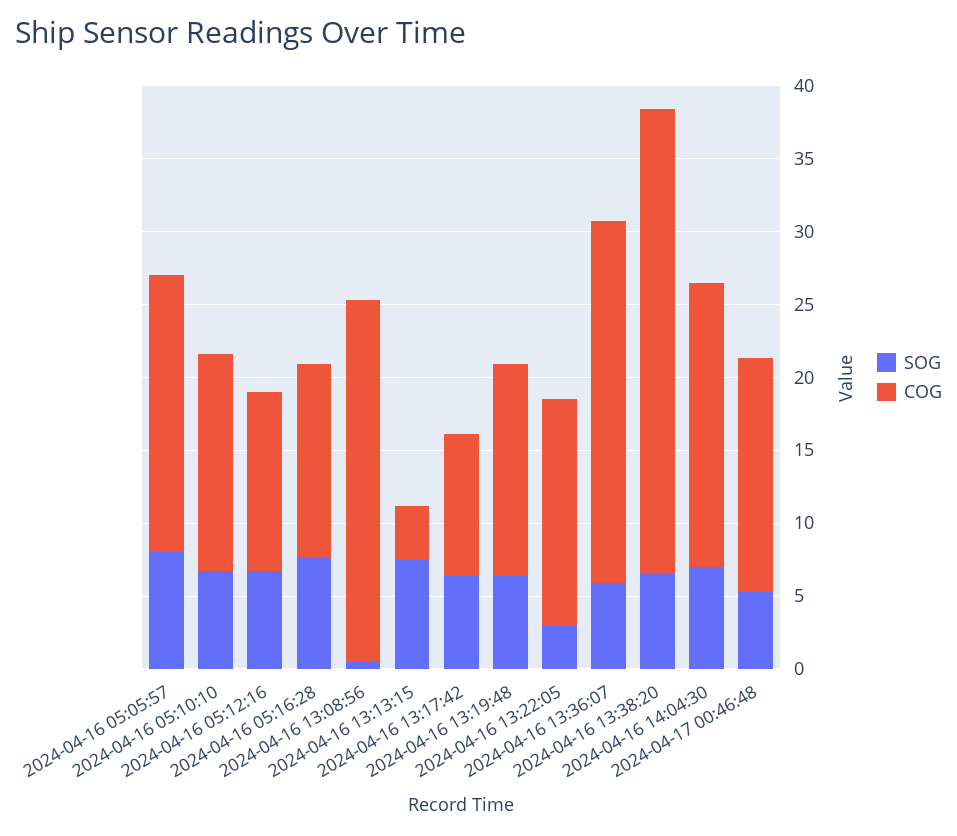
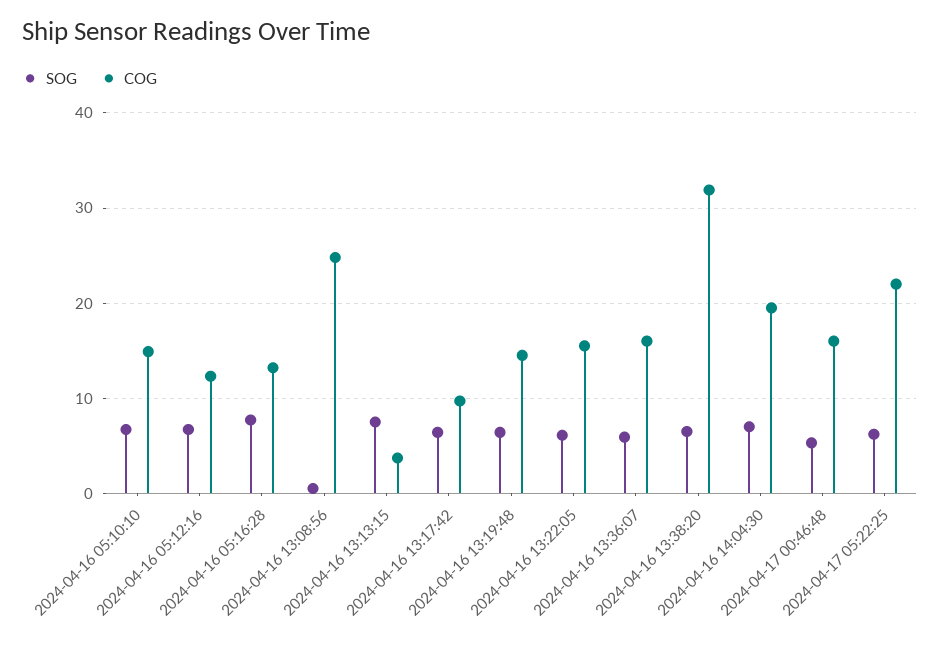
SOG, 2024-04-16 05:05:57: 8 -> none
COG, 2024-04-16 05:05:57: 19 -> none
SOG, 2024-04-16 13:22:05: 3 -> 6
COG, 2024-04-16 13:36:07: 25 -> 16
SOG, 2024-04-17 05:22:25: none -> 6
COG, 2024-04-17 05:22:25: none -> 22

